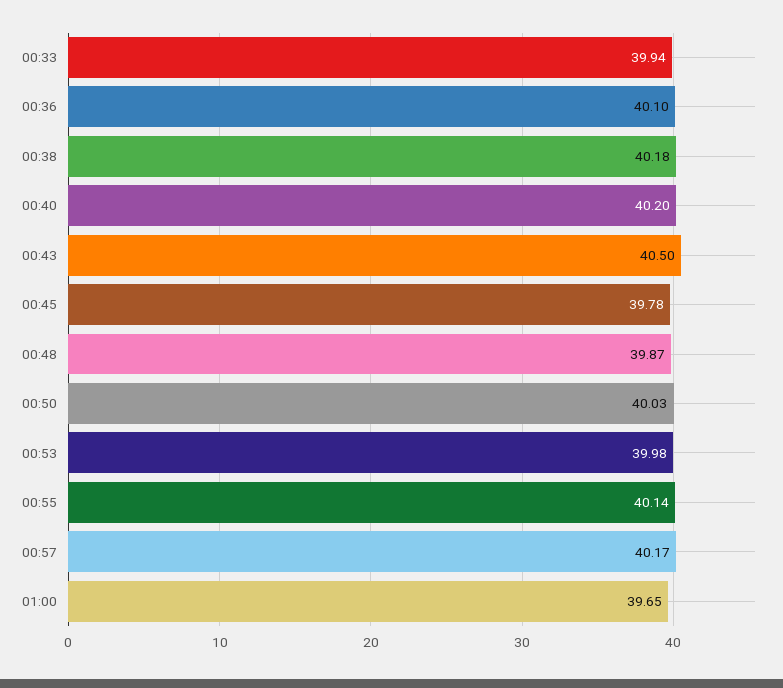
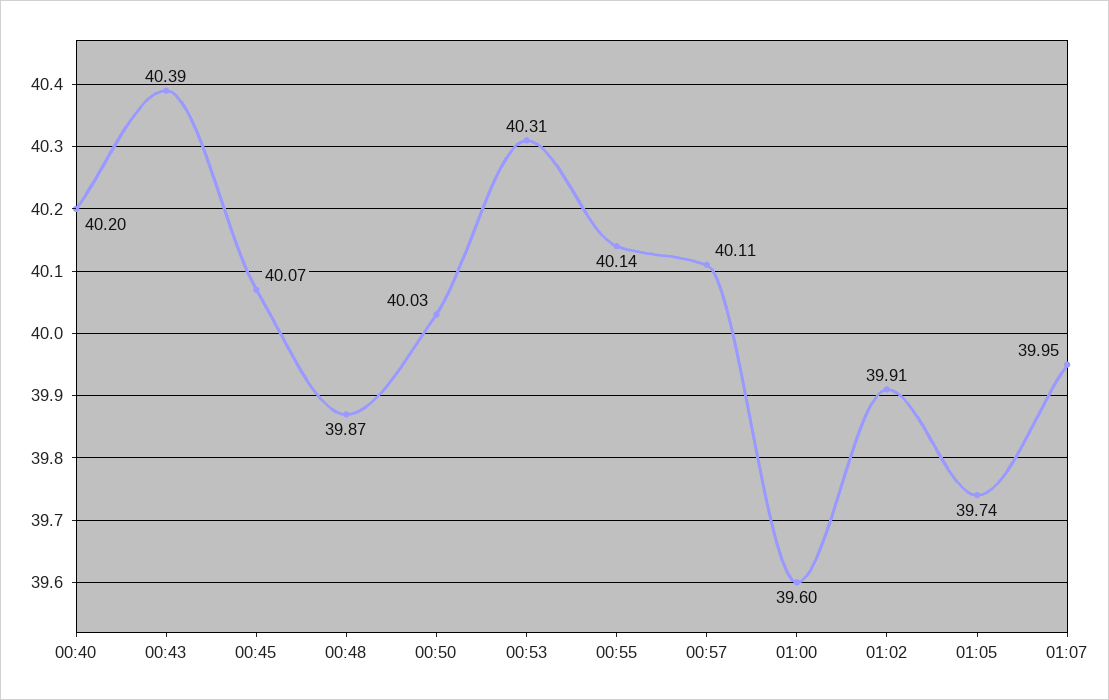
00:33: 39.94 -> none
00:36: 40.1 -> none
00:38: 40.18 -> none
00:43: 40.5 -> 40.39
00:45: 39.78 -> 40.07
00:53: 39.98 -> 40.31
00:57: 40.17 -> 40.11
01:00: 39.65 -> 39.6
01:02: none -> 39.91
01:05: none -> 39.74
01:07: none -> 39.95

